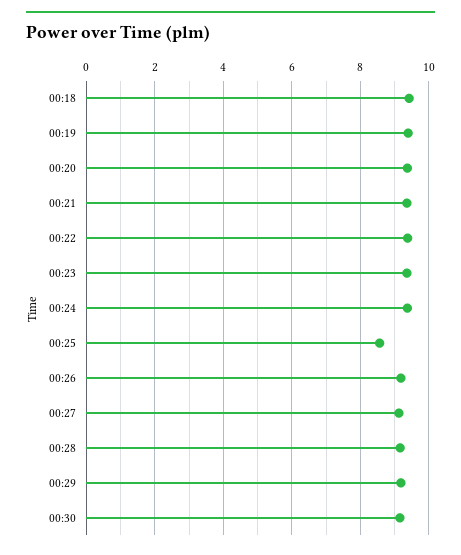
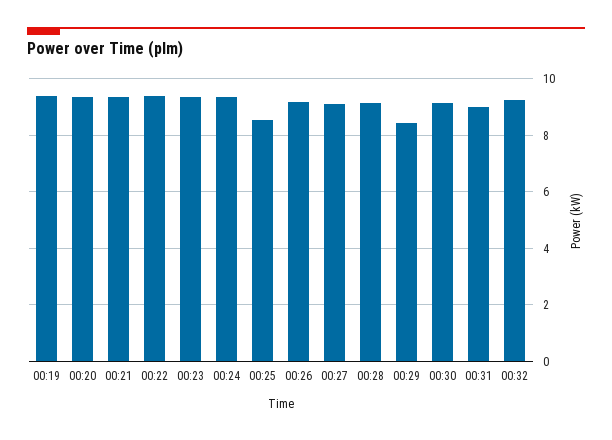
00:18: 9.4 -> none
00:29: 9.2 -> 8.5
00:31: none -> 9
00:32: none -> 9.25

